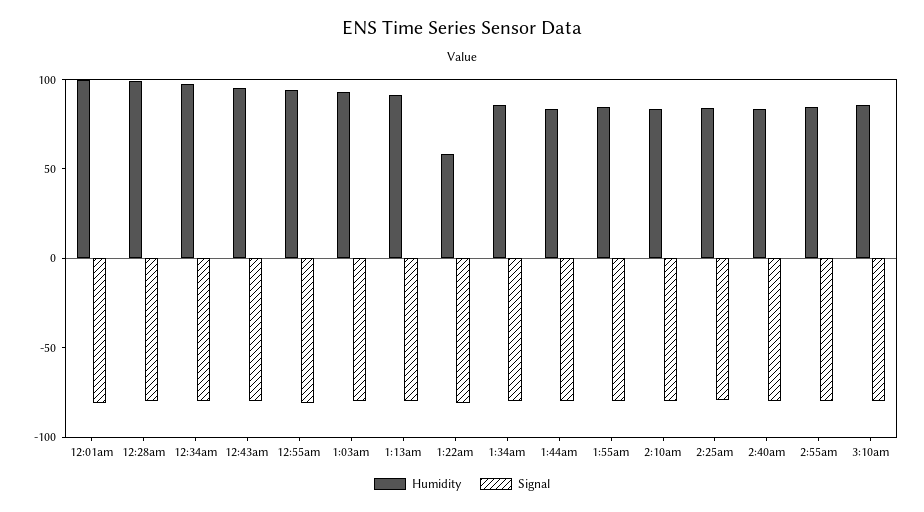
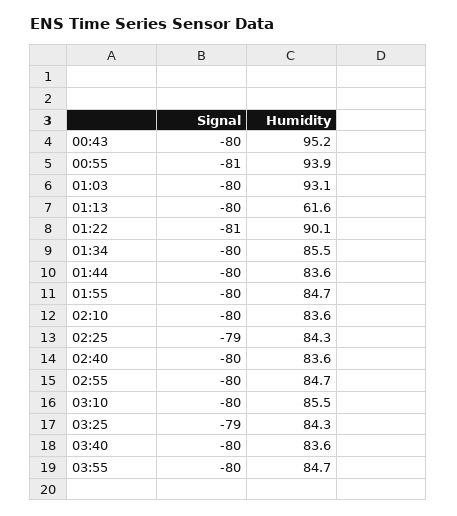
Humidity, 12:01am: 100 -> none
Signal, 12:01am: -80 -> none
Humidity, 12:28am: 100 -> none
Signal, 12:28am: -80 -> none
Humidity, 12:34am: 100 -> none
Signal, 12:34am: -80 -> none
Humidity, 1:13am: 90 -> 61.6
Humidity, 1:22am: 60 -> 90.1
Signal, 03:25: none -> -79
Humidity, 03:25: none -> 84.3
Signal, 03:40: none -> -80
Humidity, 03:40: none -> 83.6
Signal, 03:55: none -> -80
Humidity, 03:55: none -> 84.7

